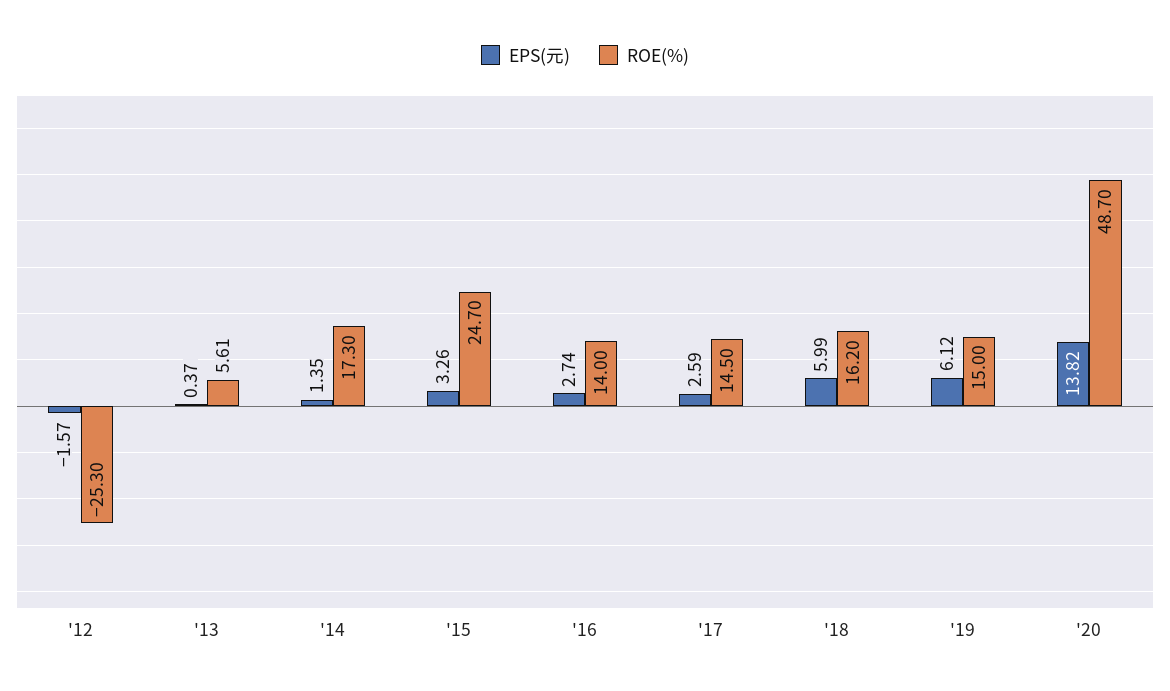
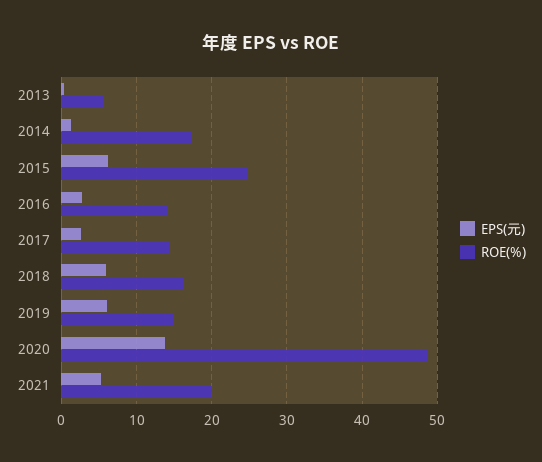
EPS(元), '12: -1.57 -> none
ROE(%), '12: -25.3 -> none
EPS(元), '15: 3.26 -> 6
EPS(元), 2021: none -> 5
ROE(%), 2021: none -> 20

